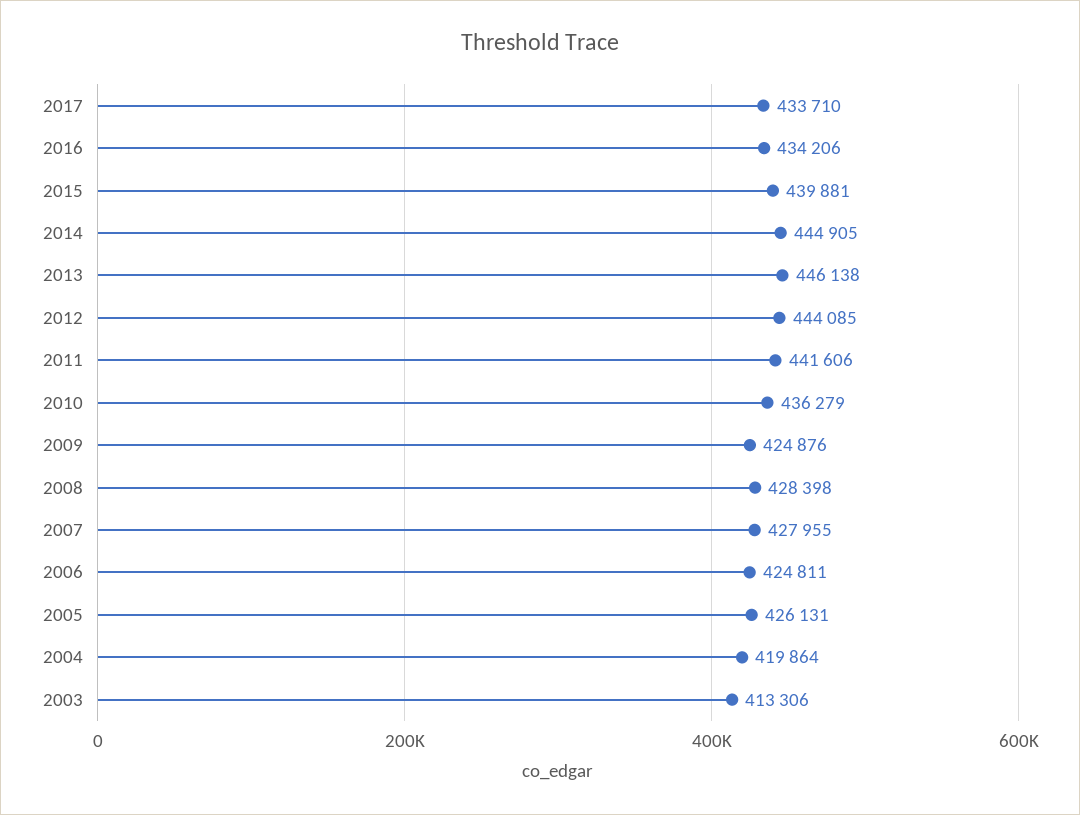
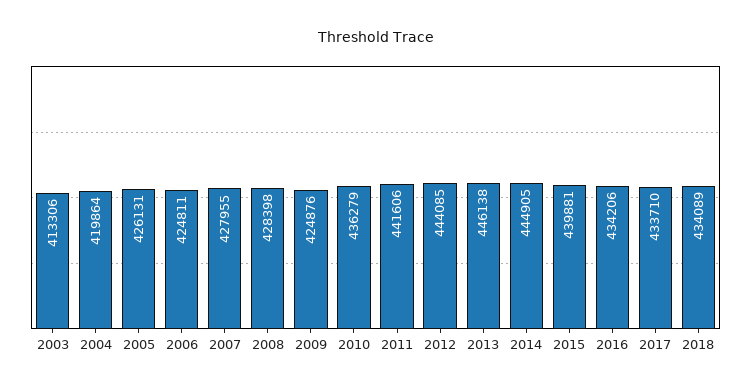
2018: none -> 434089

